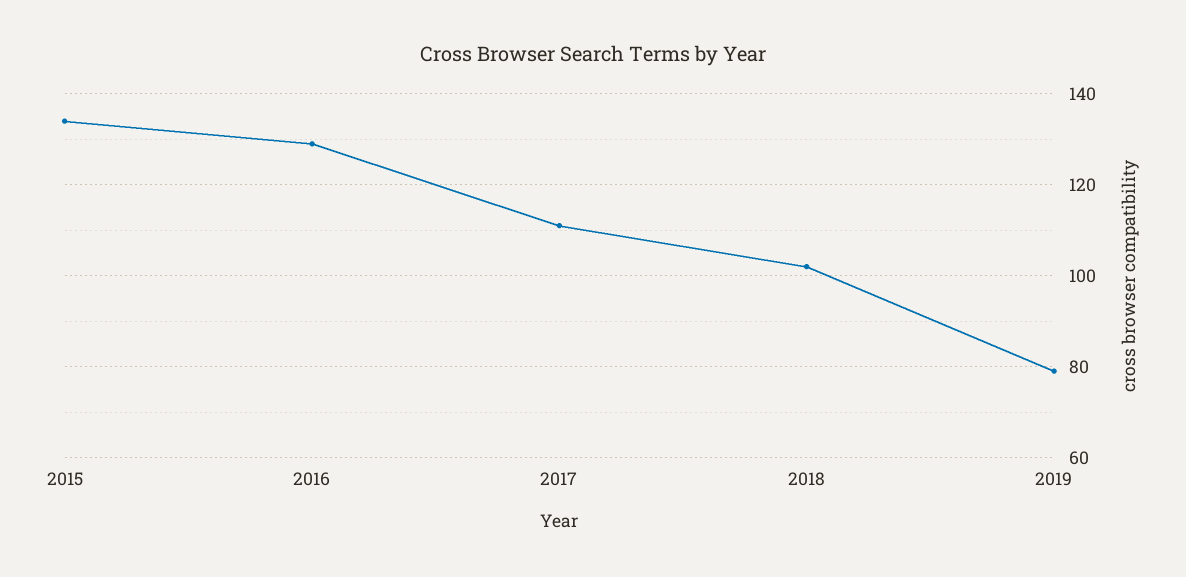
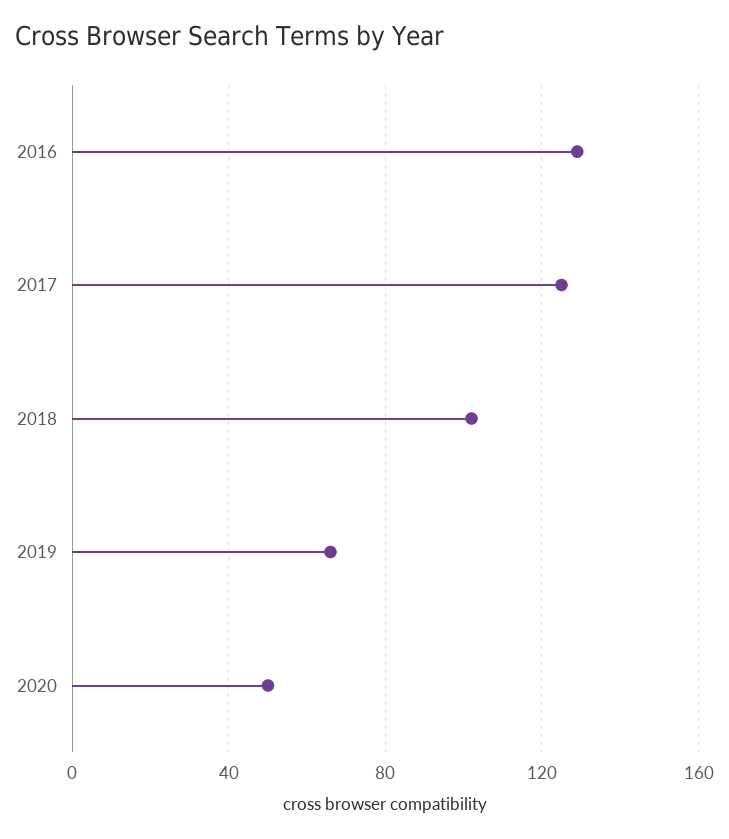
2015: 135 -> none
2017: 110 -> 125
2019: 80 -> 65
2020: none -> 50

